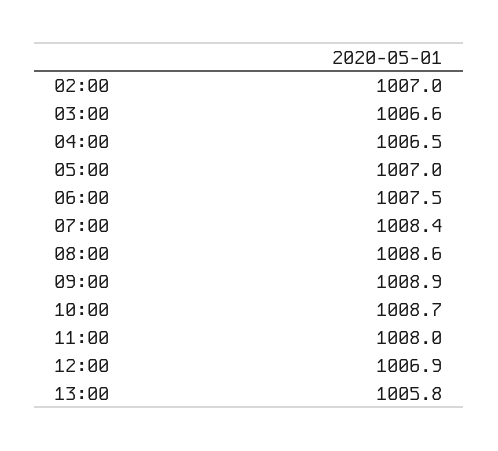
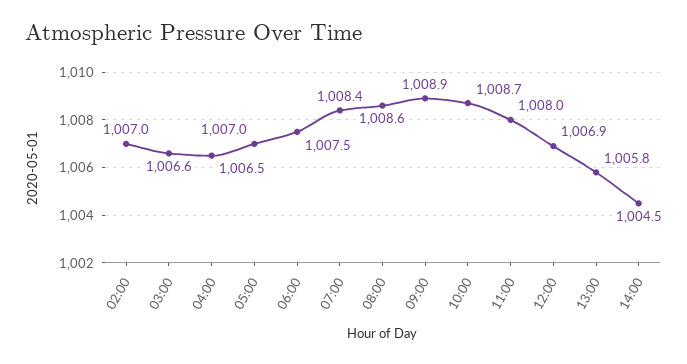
14:00: none -> 1004.5

